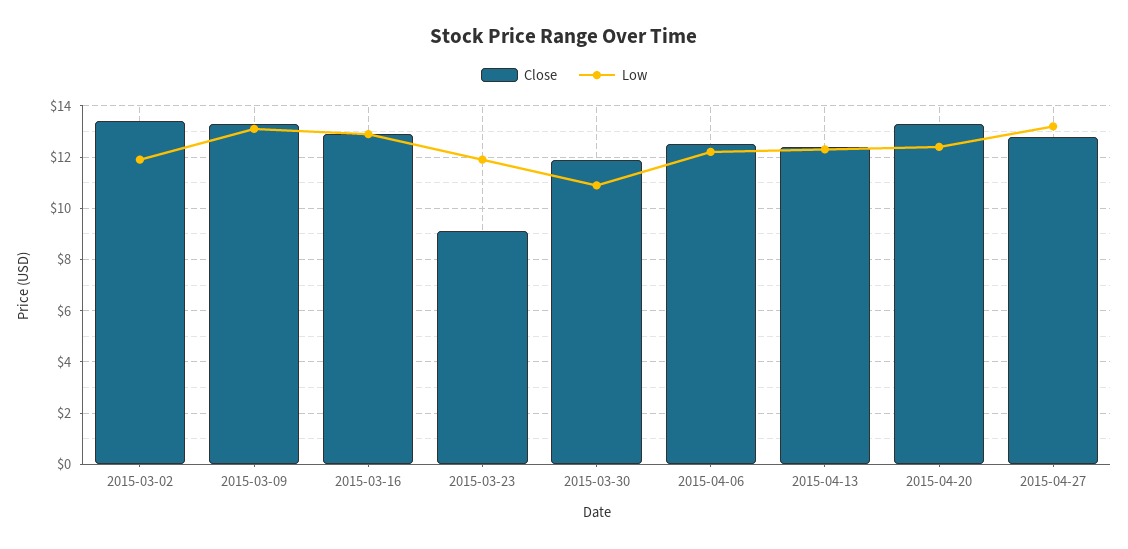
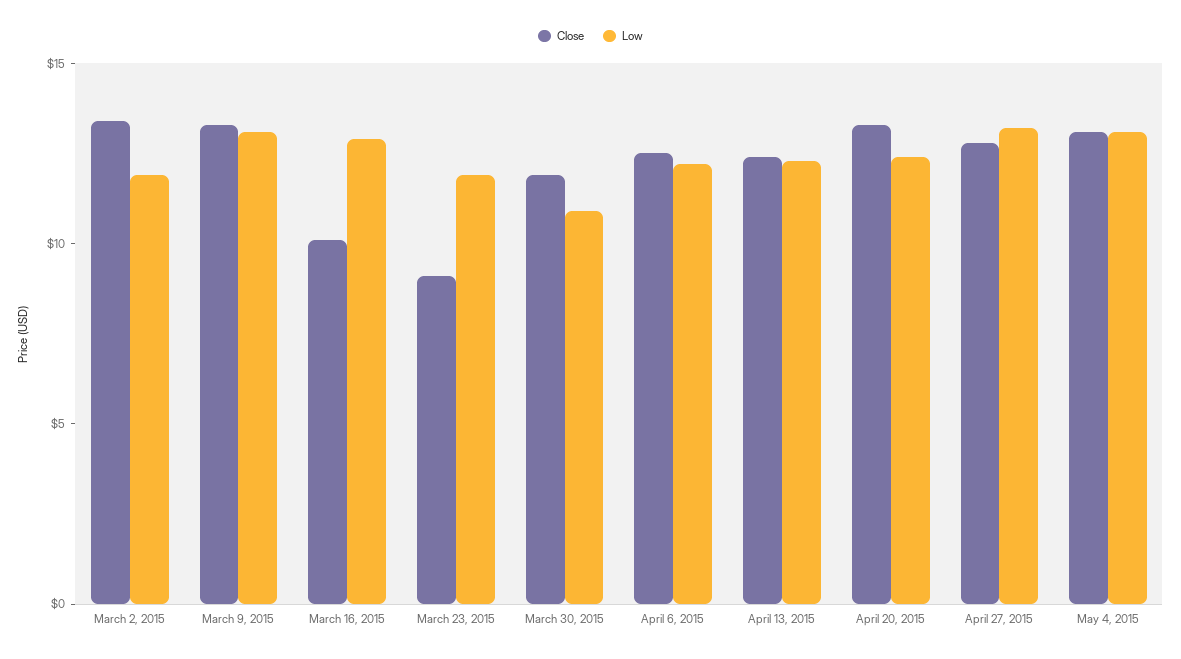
Close, 2015-03-16: 13 -> 10
Close, May 4, 2015: none -> 13
Low, May 4, 2015: none -> 13

